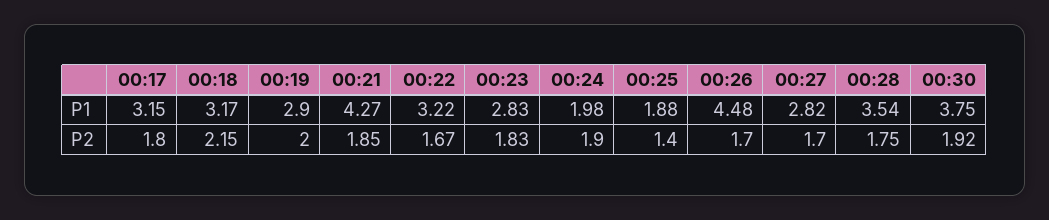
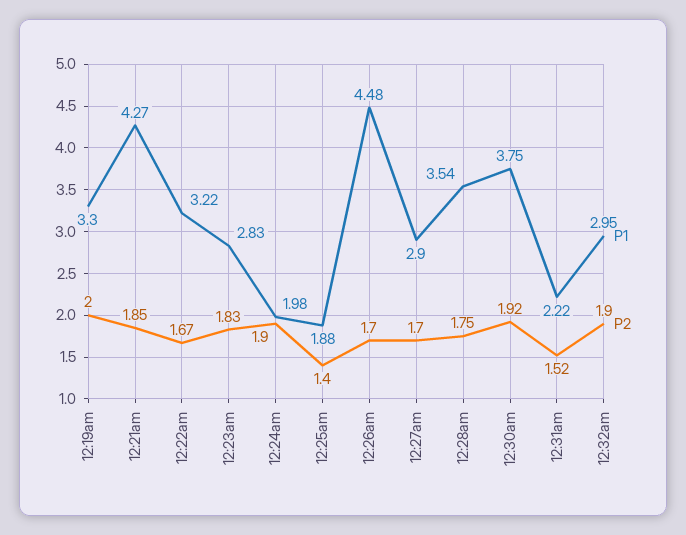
P1, 00:17: 3.15 -> none
P1, 00:18: 3.17 -> none
P1, 00:19: 2.9 -> 3.3
P1, 00:27: 2.82 -> 2.9
P2, 00:17: 1.8 -> none
P2, 00:18: 2.15 -> none
P1, 12:31am: none -> 2.22
P2, 12:31am: none -> 1.52
P1, 12:32am: none -> 2.95
P2, 12:32am: none -> 1.9

